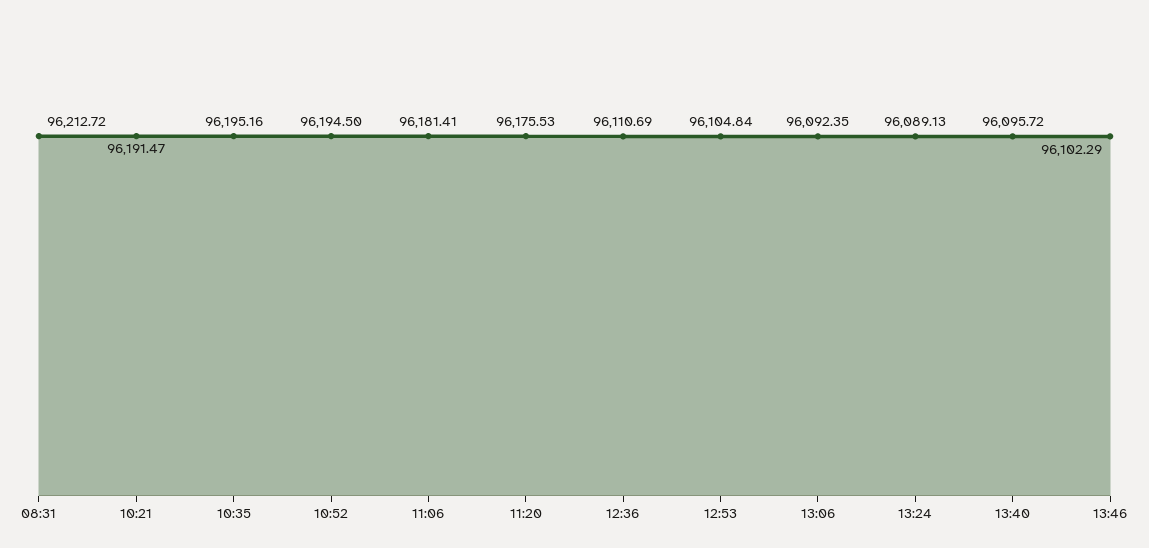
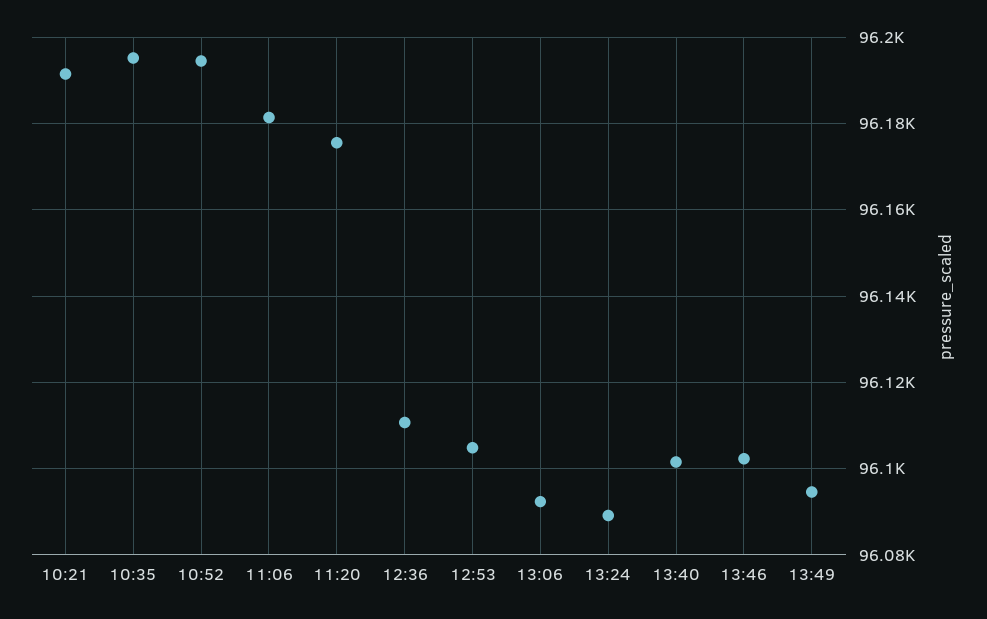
08:31: 96212.72 -> none
13:40: 96095.72 -> 96102
13:49: none -> 96094

